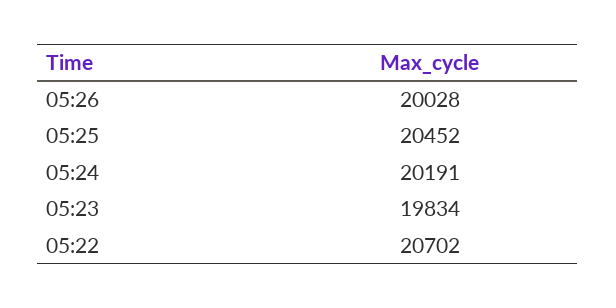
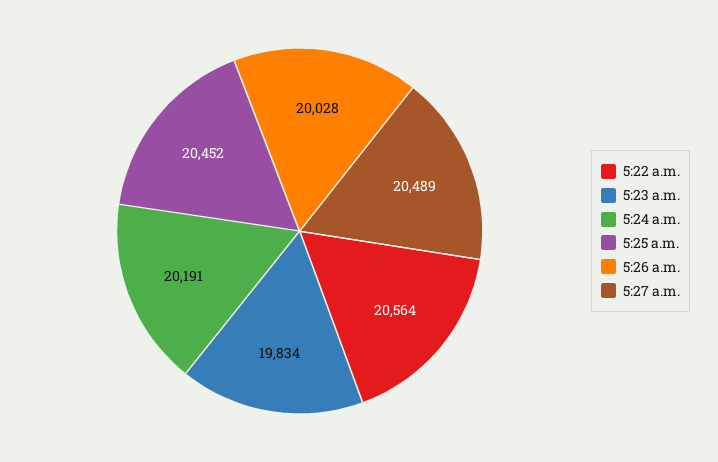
05:22: 20702 -> 20564
5:27 a.m.: none -> 20489

